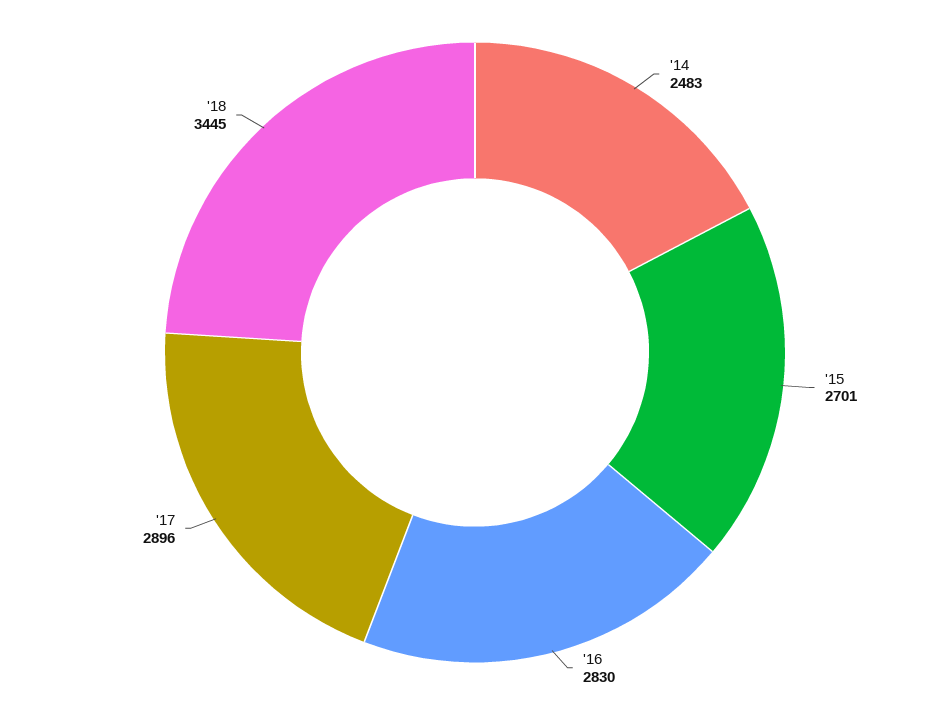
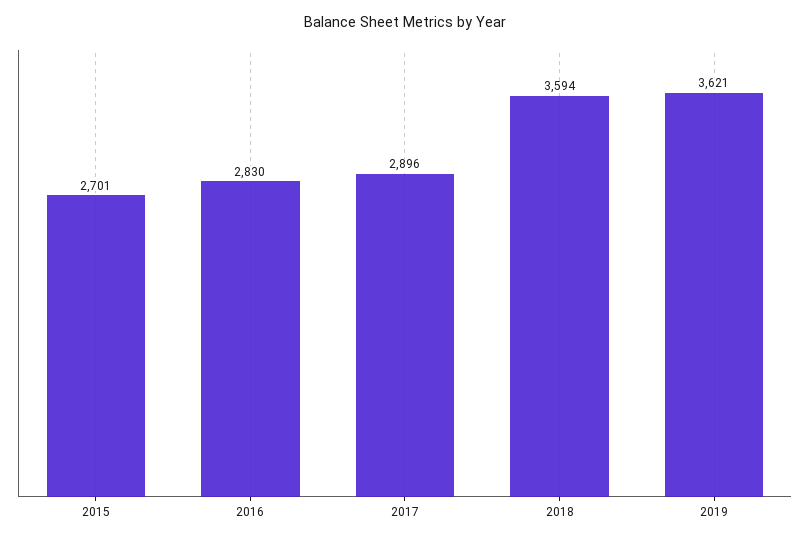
'14: 2483 -> none
'18: 3445 -> 3594
2019: none -> 3621

